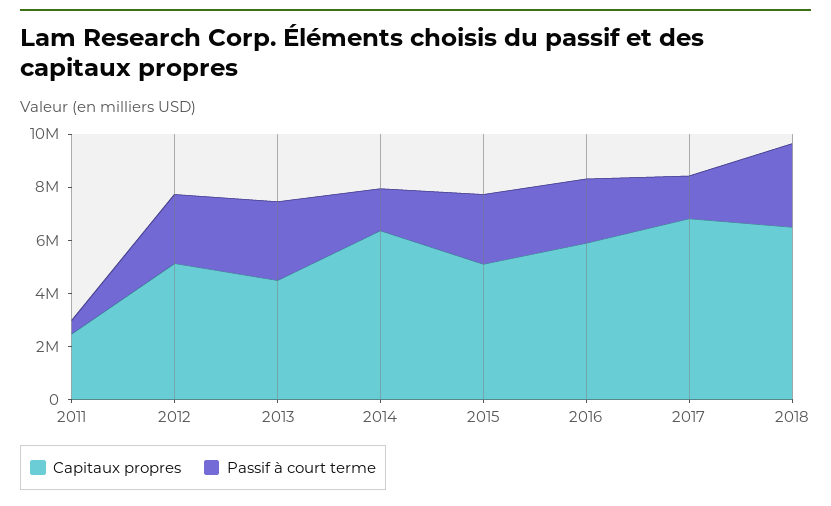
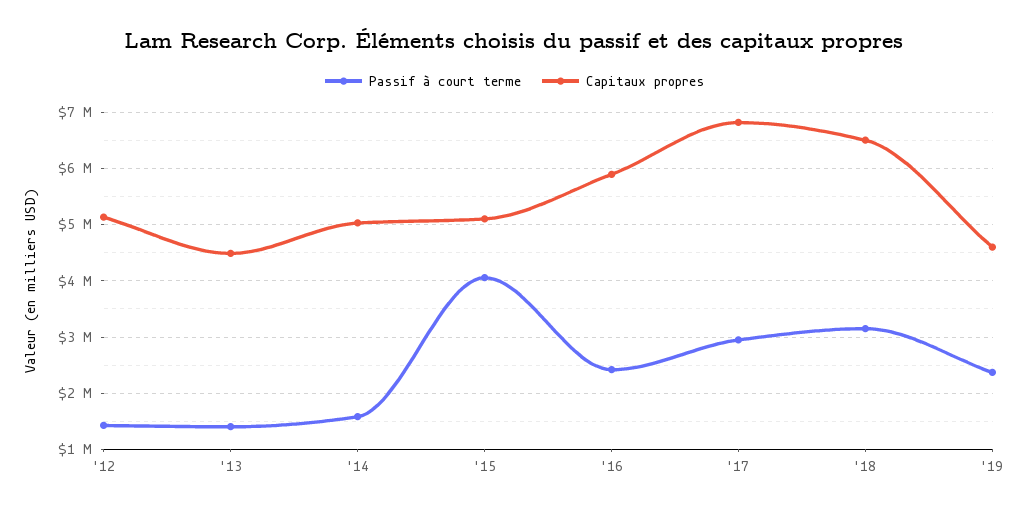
Capitaux propres, 2011: 2500000 -> none
Passif à court terme, 2011: 500000 -> none
Passif à court terme, 2012: 2500000 -> 1400000
Passif à court terme, 2013: 3000000 -> 1400000
Capitaux propres, 2014: 6500000 -> 5000000
Passif à court terme, 2015: 2500000 -> 4000000
Passif à court terme, 2017: 1500000 -> 3000000
Passif à court terme, '19: none -> 2400000
Capitaux propres, '19: none -> 4600000

